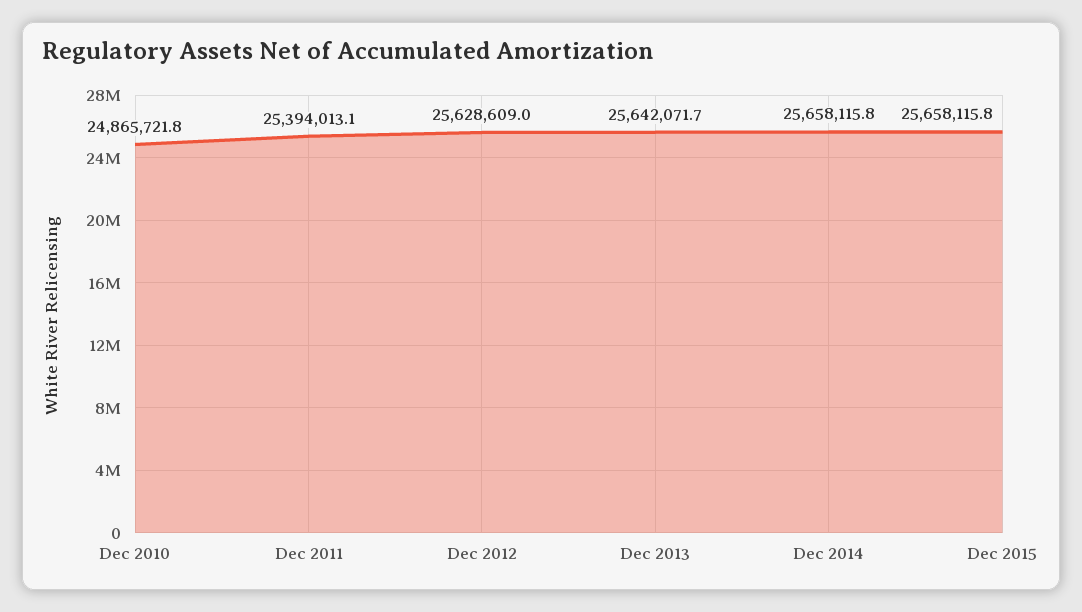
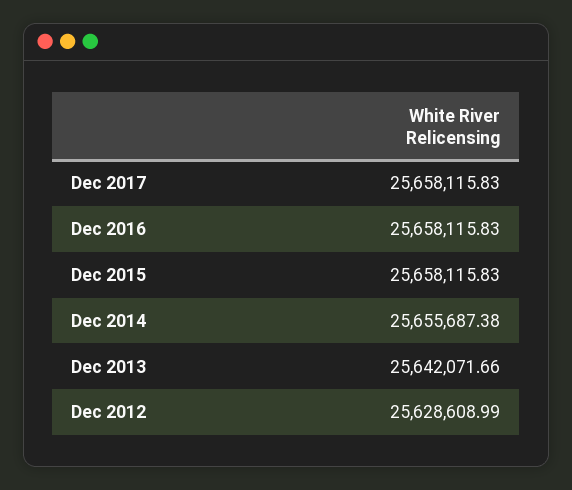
Dec 2010: 24865721.8 -> none
Dec 2011: 25394013.1 -> none
Dec 2014: 25658115.8 -> 25655687.38
Dec 2017: none -> 25658115.83
Dec 2016: none -> 25658115.83

